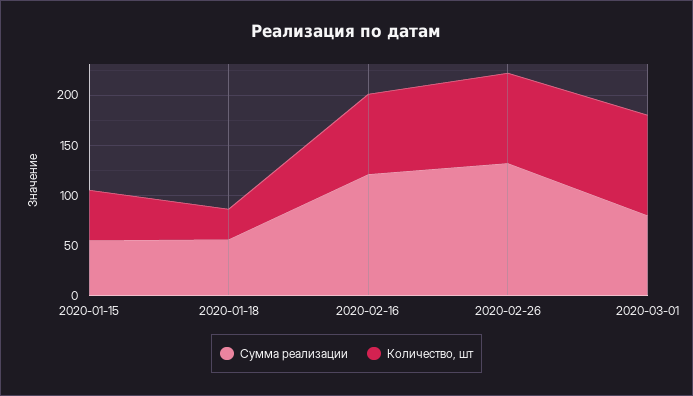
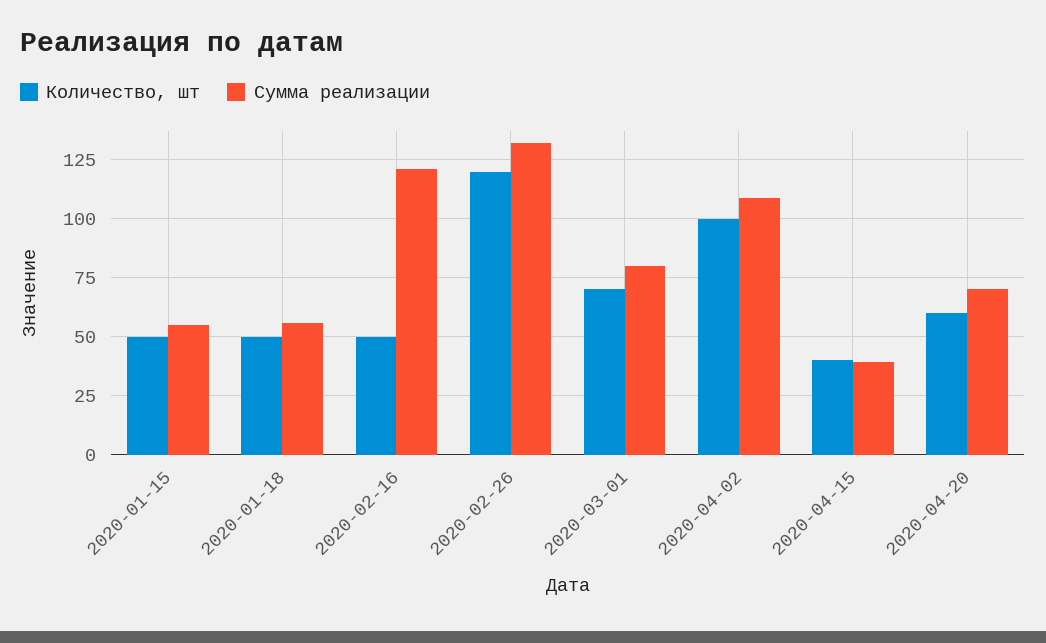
Количество, шт, 2020-01-18: 30 -> 50
Количество, шт, 2020-02-16: 80 -> 50
Количество, шт, 2020-02-26: 90 -> 120
Количество, шт, 2020-03-01: 100 -> 70
Количество, шт, 2020-04-02: none -> 100
Сумма реализации, 2020-04-02: none -> 110
Количество, шт, 2020-04-15: none -> 40
Сумма реализации, 2020-04-15: none -> 40
Количество, шт, 2020-04-20: none -> 60
Сумма реализации, 2020-04-20: none -> 70

